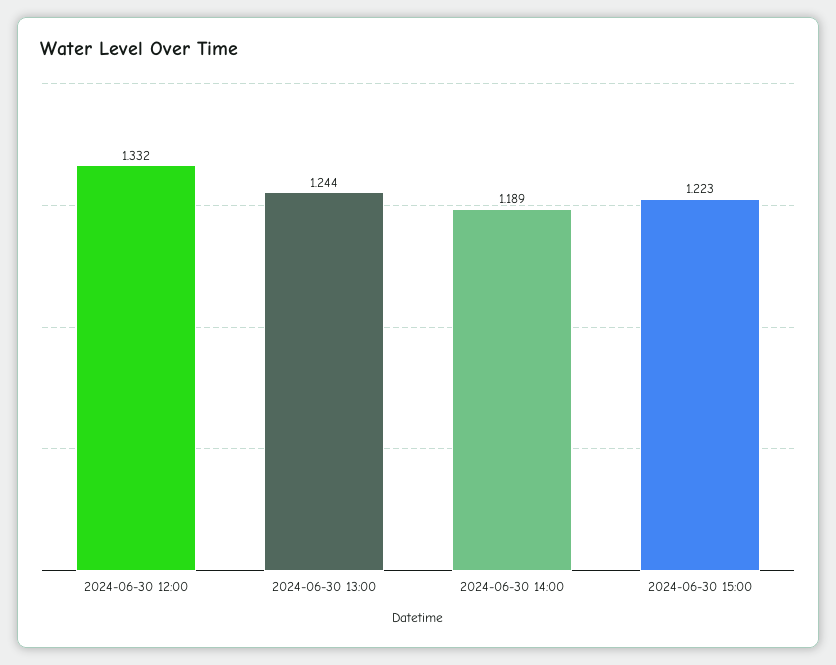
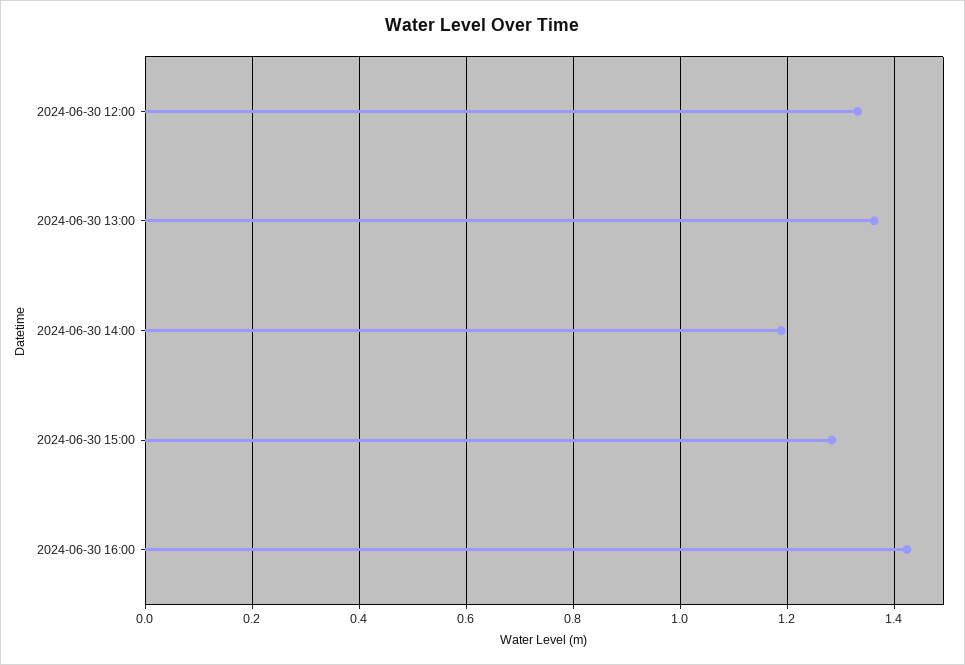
2024-06-30 13:00: 1.244 -> 1.36
2024-06-30 15:00: 1.223 -> 1.28
2024-06-30 16:00: none -> 1.42

